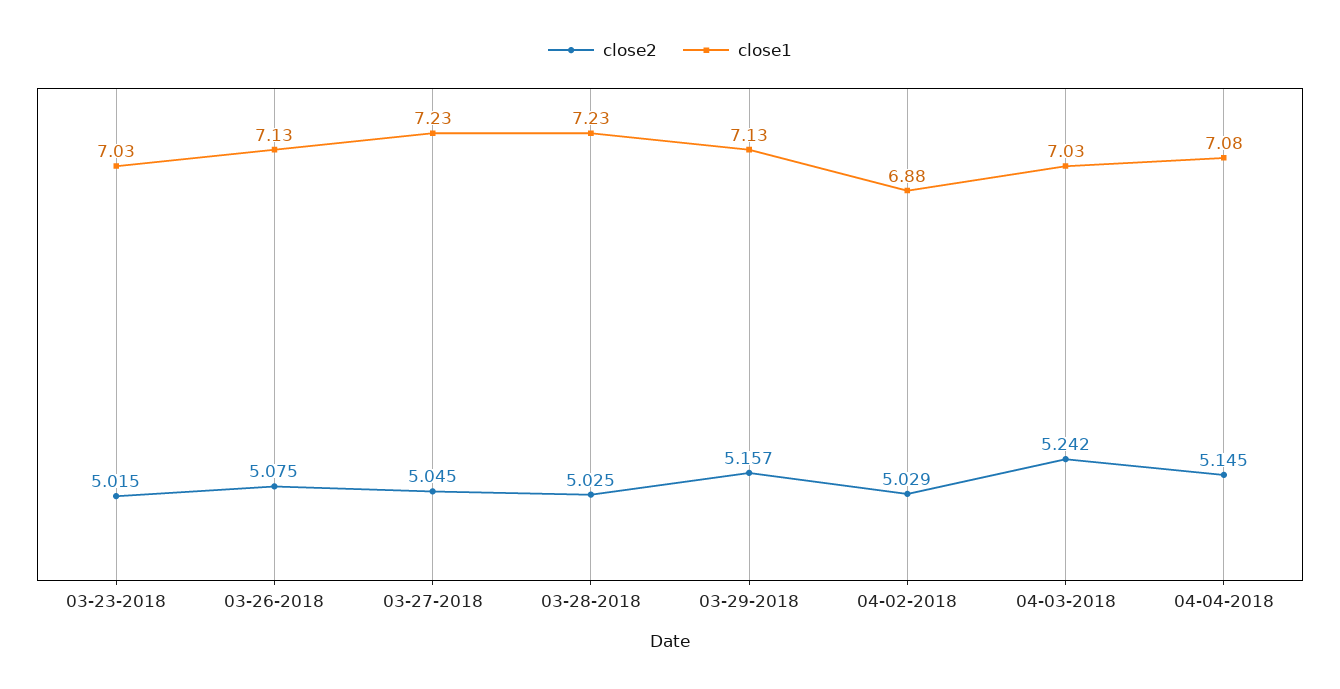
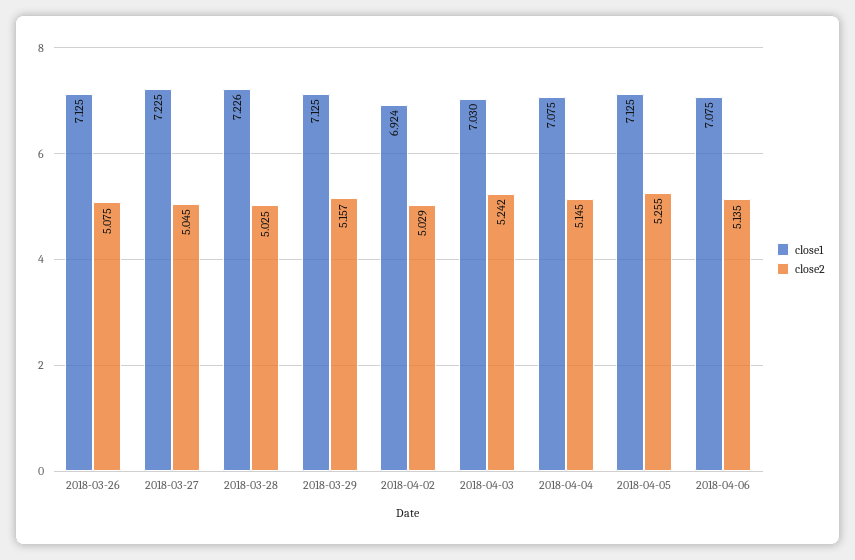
close2, 03-23-2018: 5.015 -> none
close1, 03-23-2018: 7.03 -> none
close1, 04-02-2018: 6.88 -> 6.924
close1, 2018-04-05: none -> 7.125
close2, 2018-04-05: none -> 5.255
close1, 2018-04-06: none -> 7.075
close2, 2018-04-06: none -> 5.135

